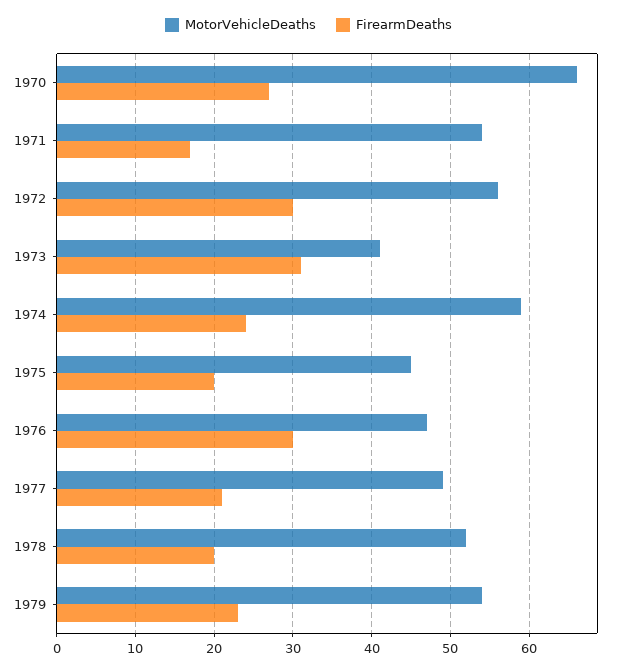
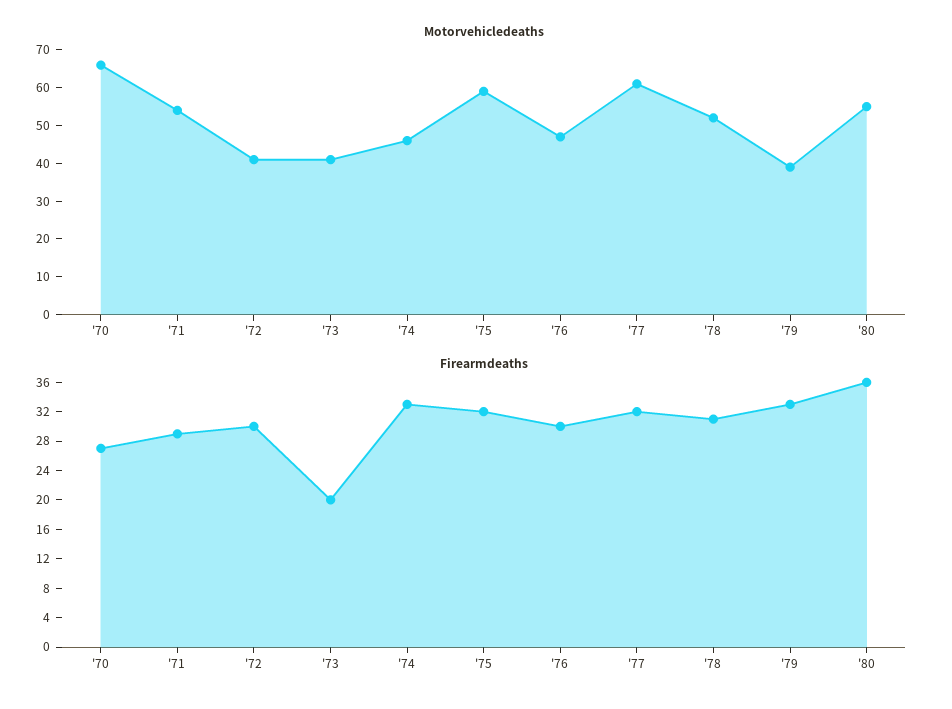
FirearmDeaths, 1971: 17 -> 28
MotorVehicleDeaths, 1972: 56 -> 40
FirearmDeaths, 1973: 31 -> 20
MotorVehicleDeaths, 1974: 59 -> 45
FirearmDeaths, 1974: 24 -> 32
MotorVehicleDeaths, 1975: 45 -> 60
FirearmDeaths, 1975: 20 -> 32
MotorVehicleDeaths, 1977: 49 -> 60
FirearmDeaths, 1977: 21 -> 32
FirearmDeaths, 1978: 20 -> 32
MotorVehicleDeaths, 1979: 54 -> 40
FirearmDeaths, 1979: 23 -> 32
MotorVehicleDeaths, '80: none -> 55
FirearmDeaths, '80: none -> 36

